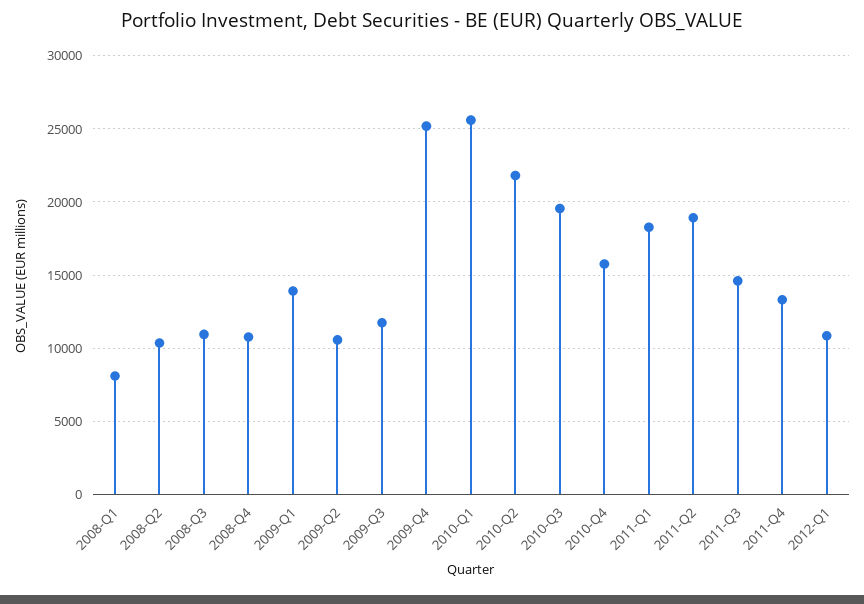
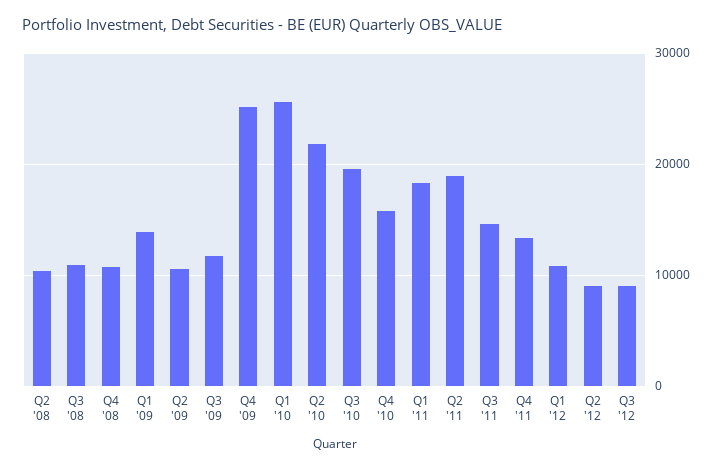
2008-Q1: 8000 -> none
Q2 '12: none -> 9000
Q3 '12: none -> 9000

